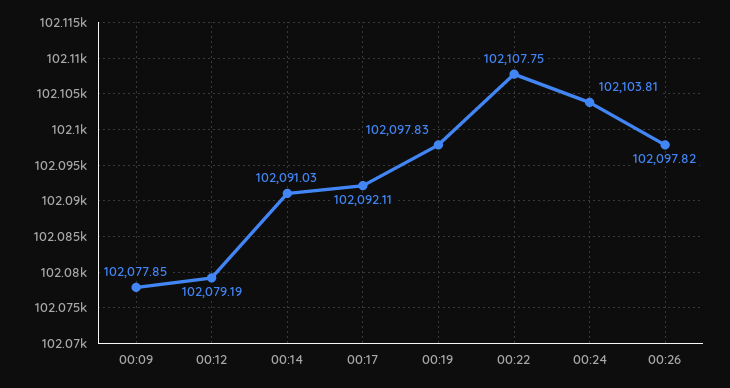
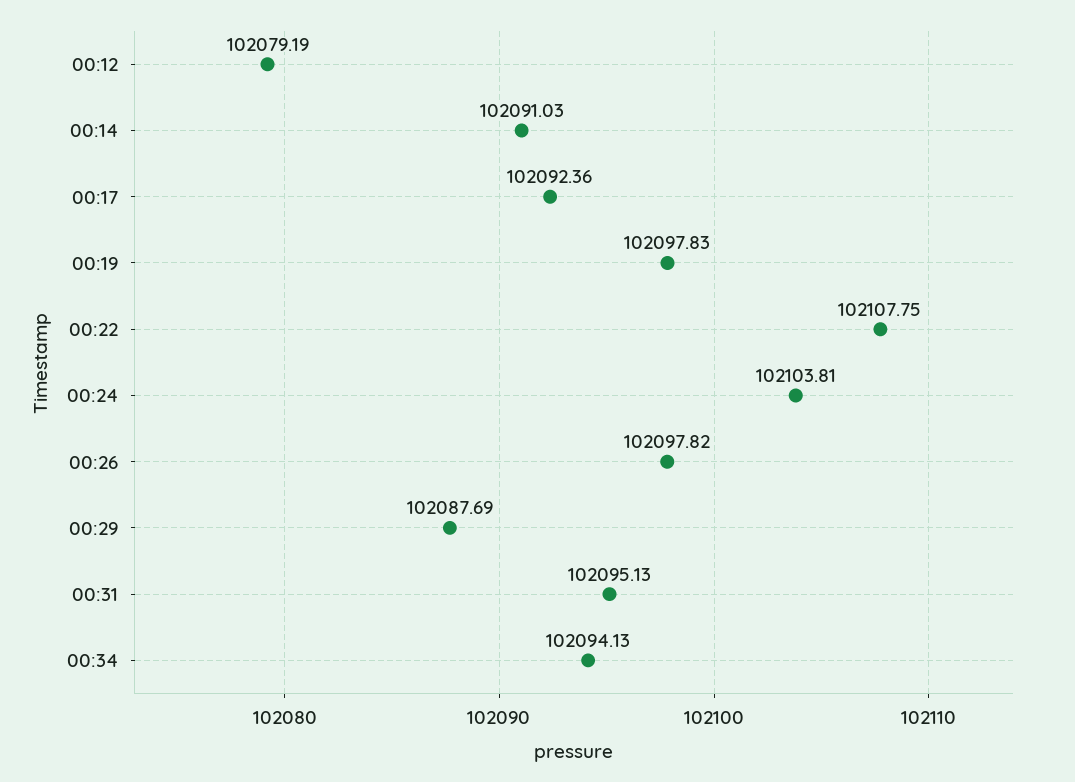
00:09: 102077.85 -> none
00:17: 102092.11 -> 102092.36
00:29: none -> 102087.69
00:31: none -> 102095.13
00:34: none -> 102094.13

